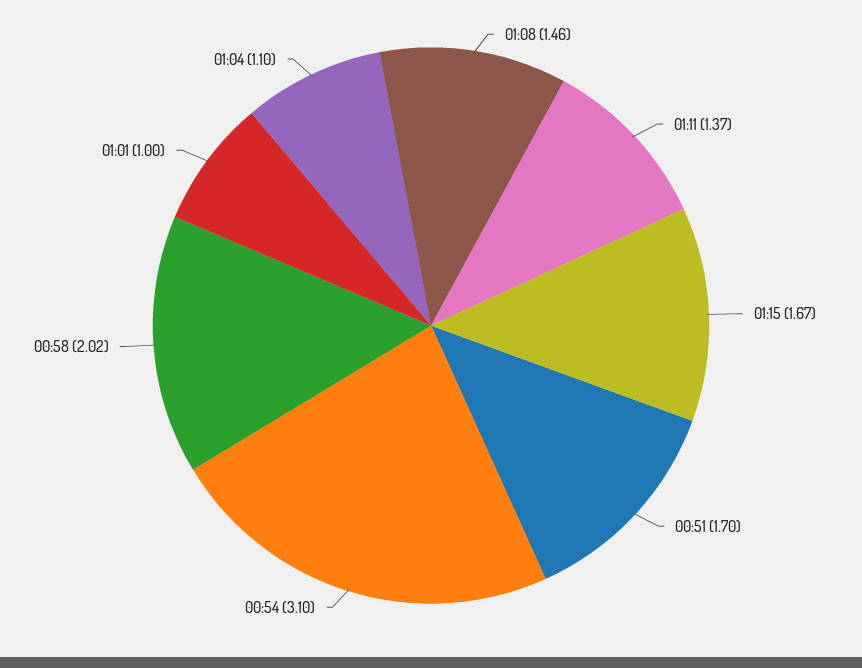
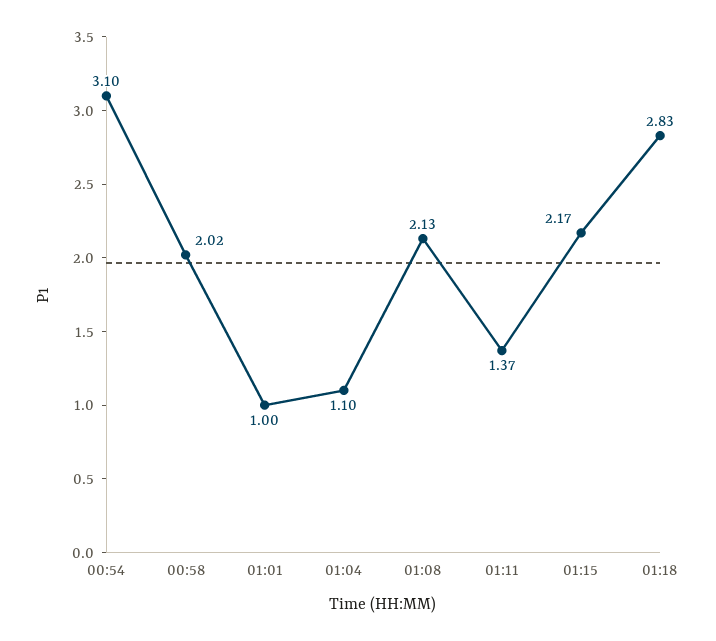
01:08: 1.46 -> 2.13
01:15: 1.67 -> 2.17
00:51: 1.7 -> none
01:18: none -> 2.83

